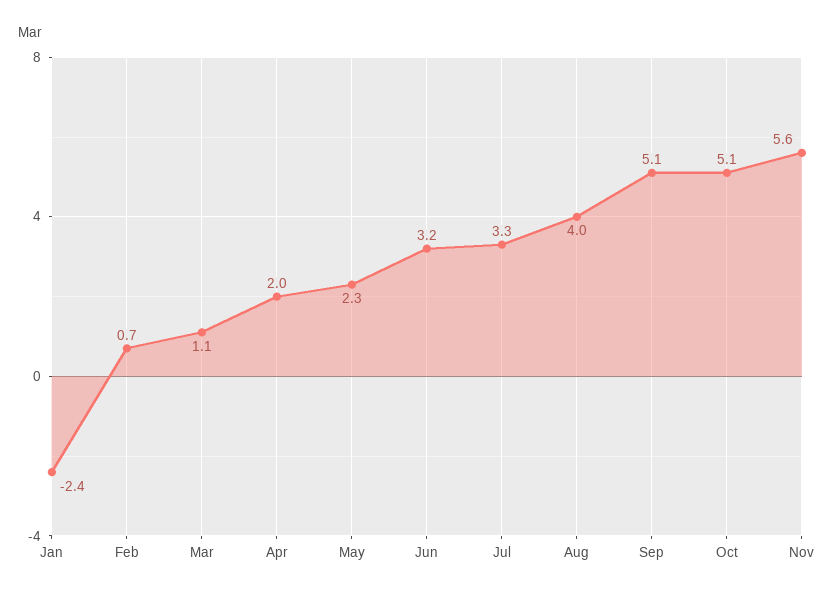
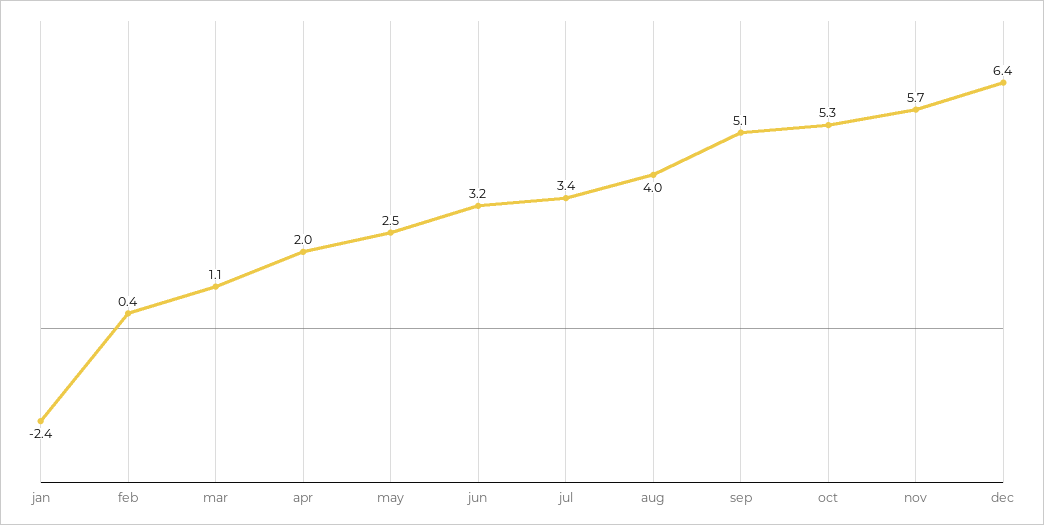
Feb: 0.7 -> 0.4
May: 2.3 -> 2.5
Jul: 3.3 -> 3.4
Oct: 5.1 -> 5.3
Nov: 5.6 -> 5.7
dec: none -> 6.4

